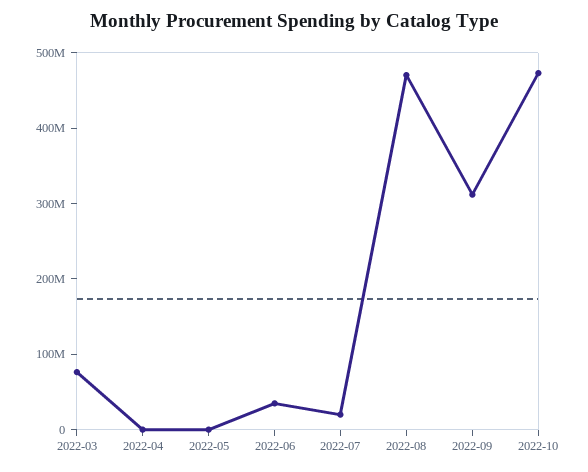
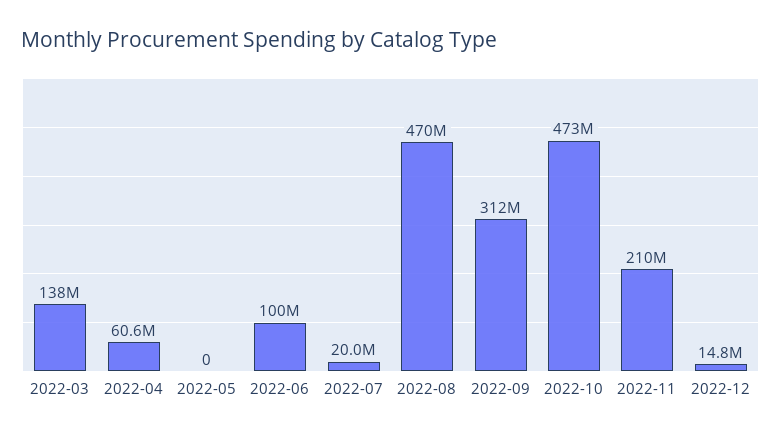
2022-03: 80000000 -> 138000000
2022-04: 0 -> 60600000
2022-06: 40000000 -> 100000000
2022-11: none -> 210000000
2022-12: none -> 14800000

